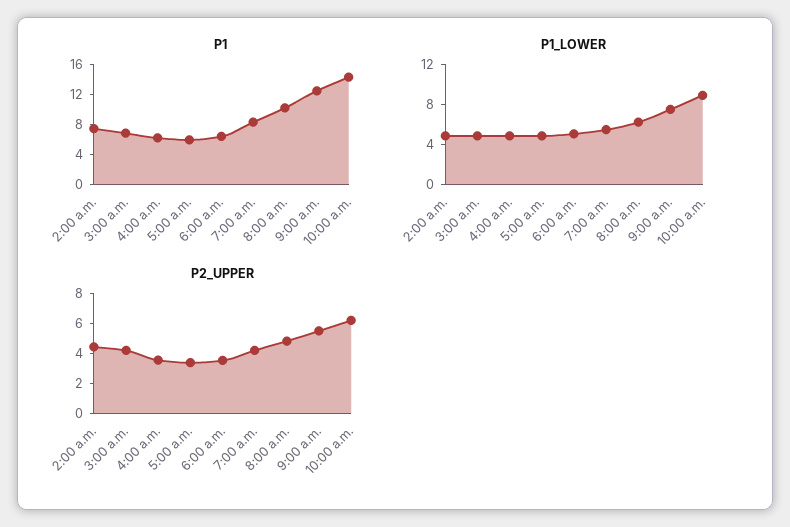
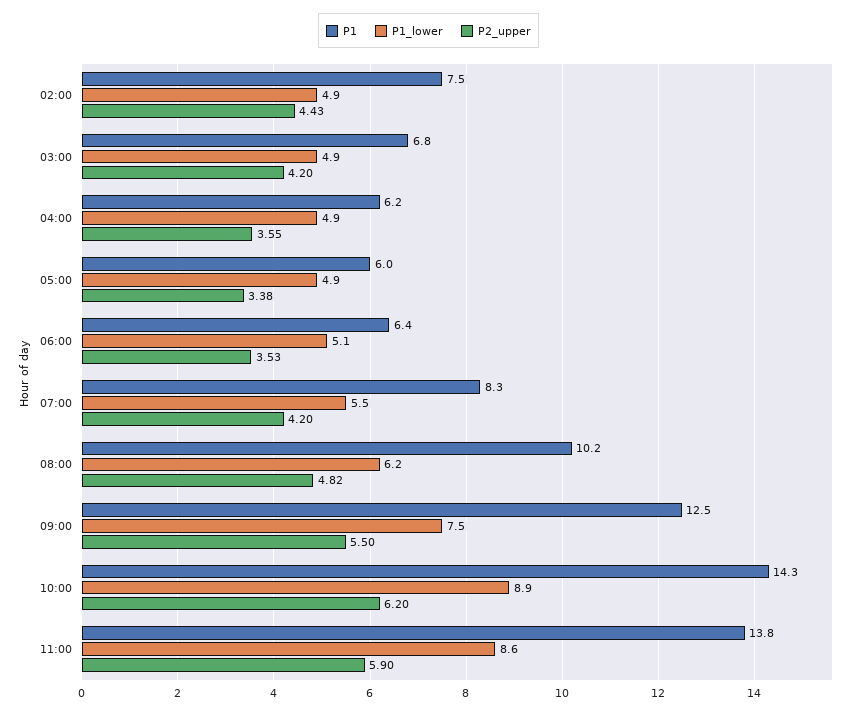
P1, 11:00: none -> 13.8
P1_LOWER, 11:00: none -> 8.6
P2_UPPER, 11:00: none -> 5.9

